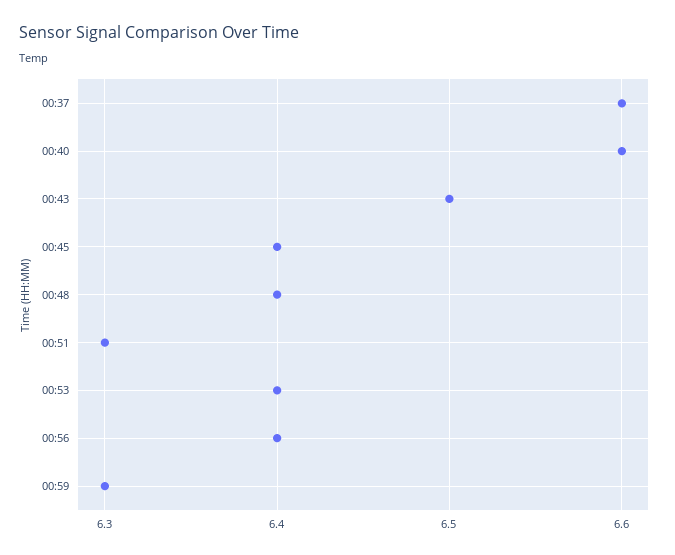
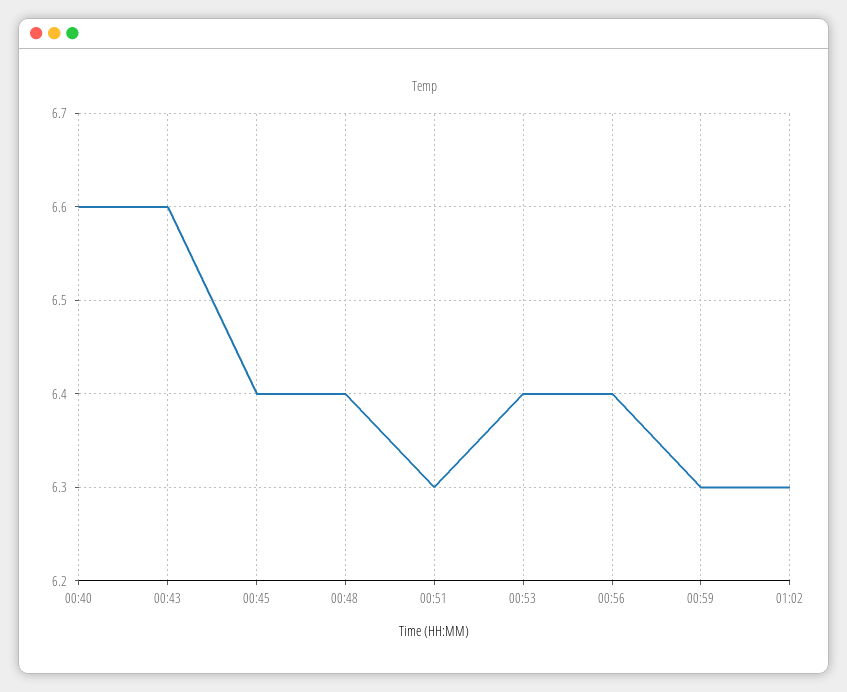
00:37: 6.6 -> none
00:43: 6.5 -> 6.6
01:02: none -> 6.3

